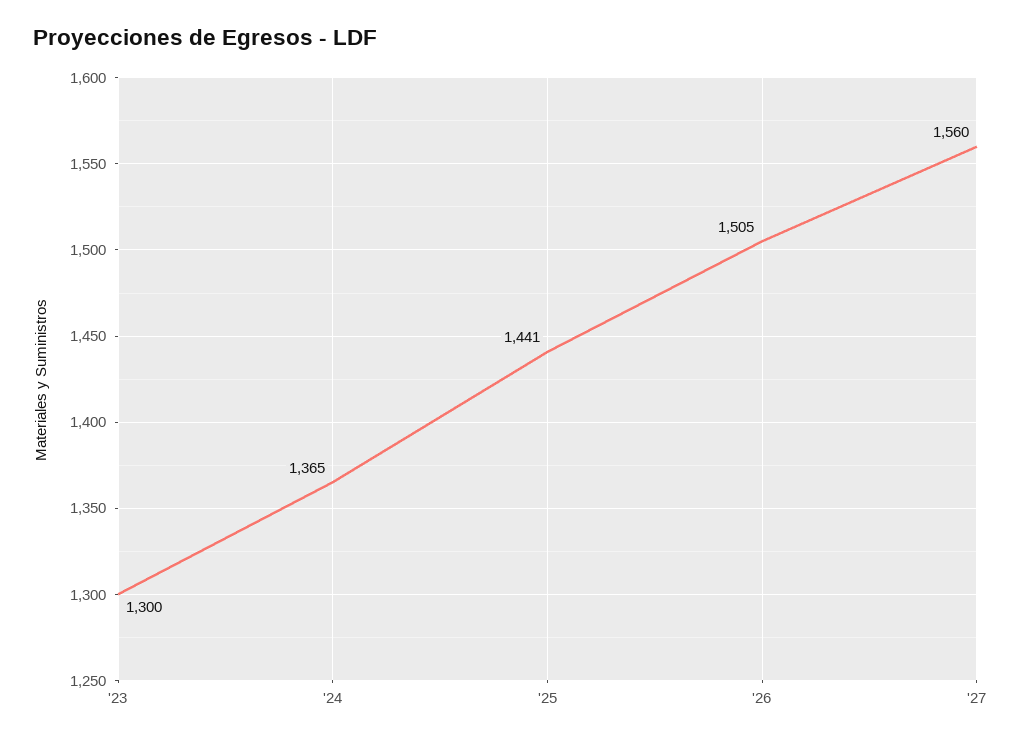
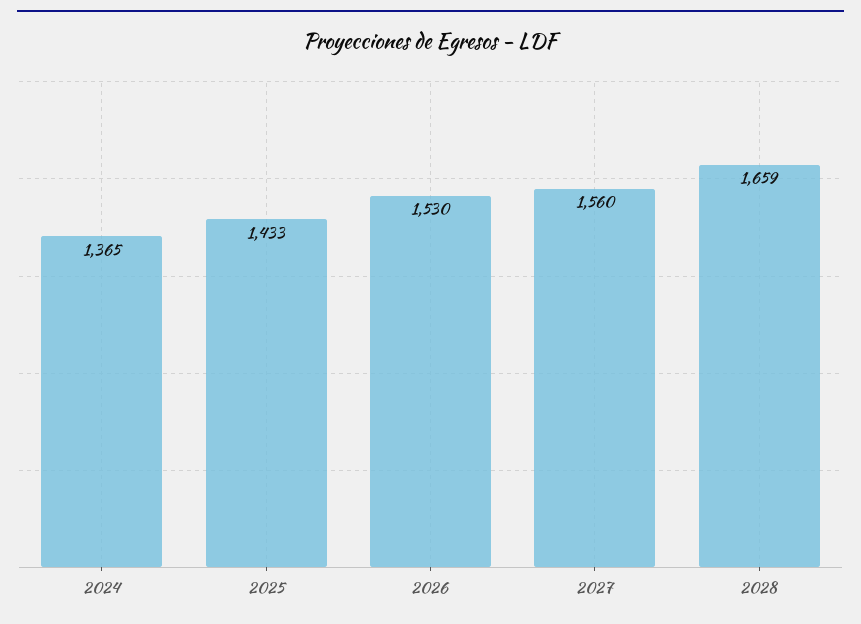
'23: 1300 -> none
'25: 1441 -> 1433
'26: 1505 -> 1530
2028: none -> 1659

